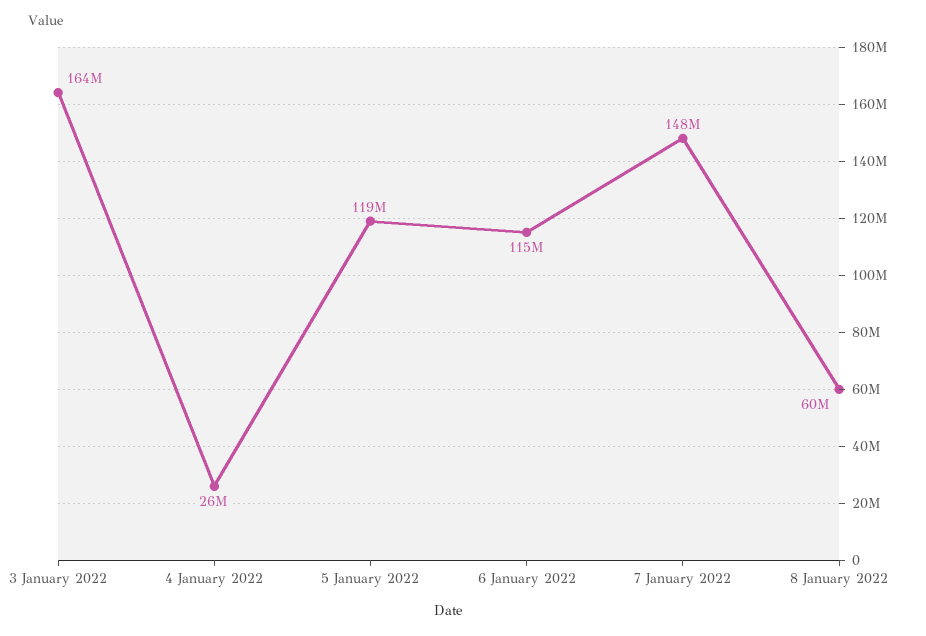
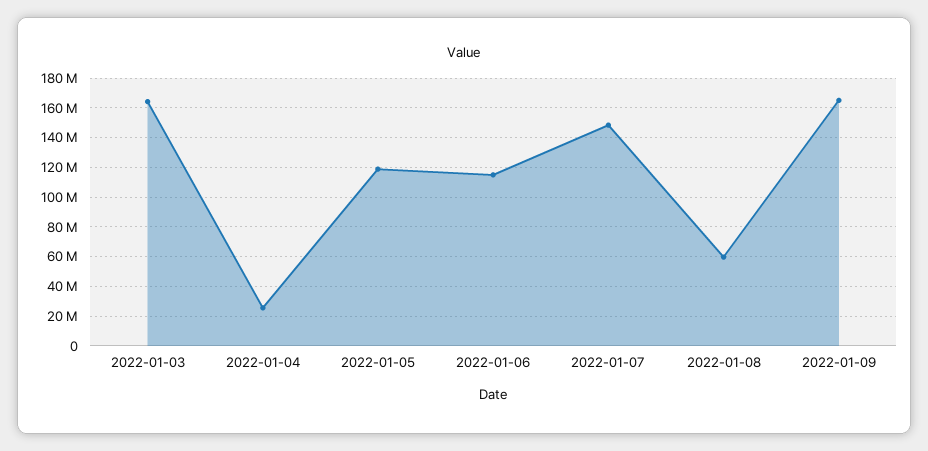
2022-01-09: none -> 165000000

